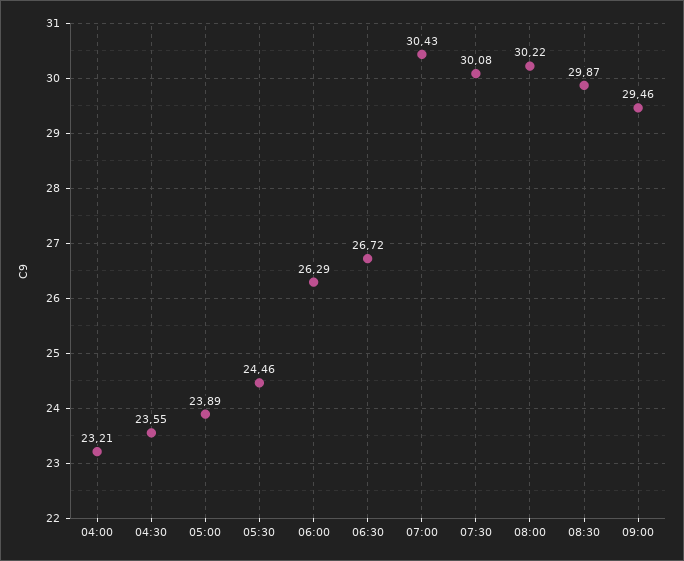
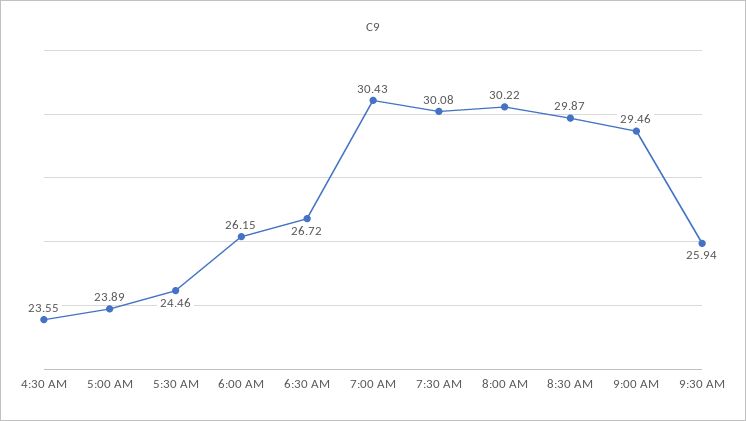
04:00: 23.21 -> none
06:00: 26.29 -> 26.15
9:30 AM: none -> 25.94

